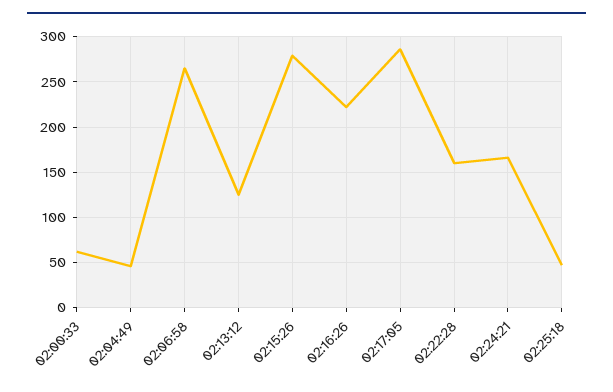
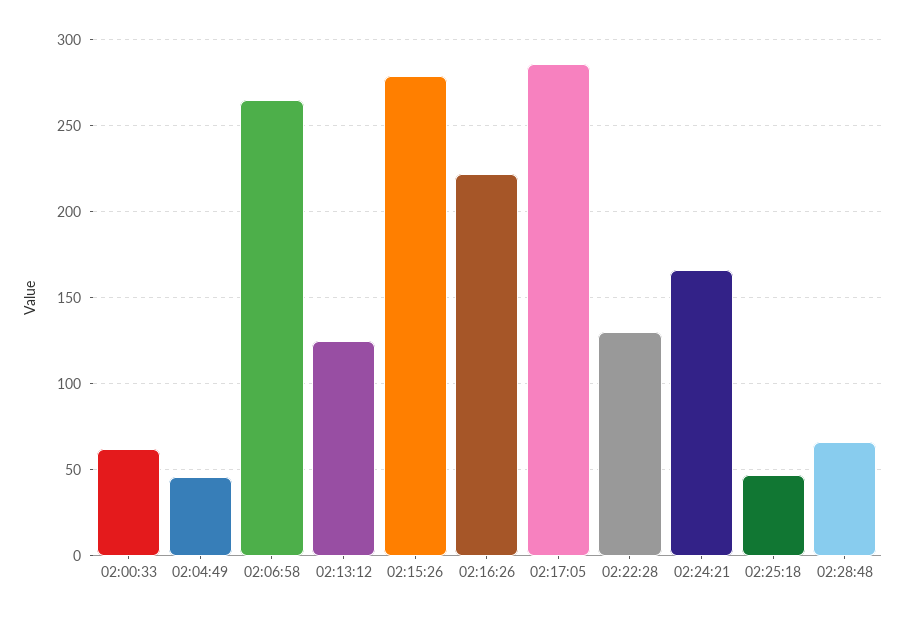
02:22:28: 160 -> 130
02:28:48: none -> 65

